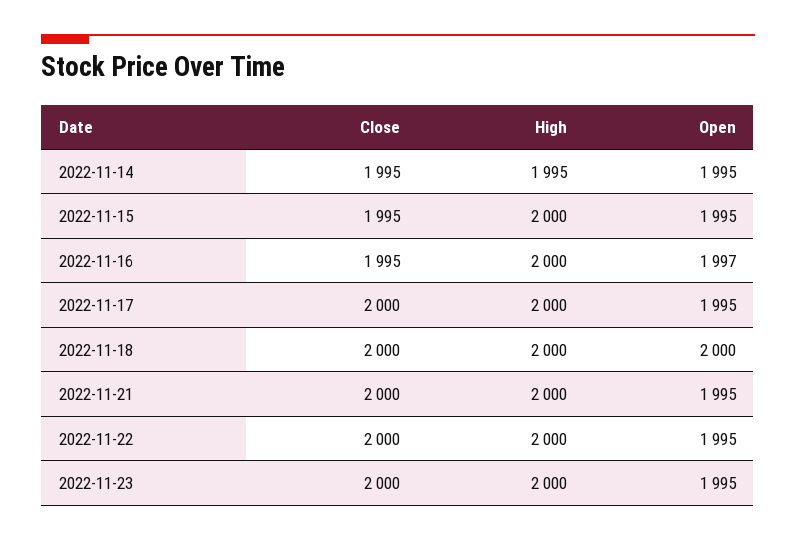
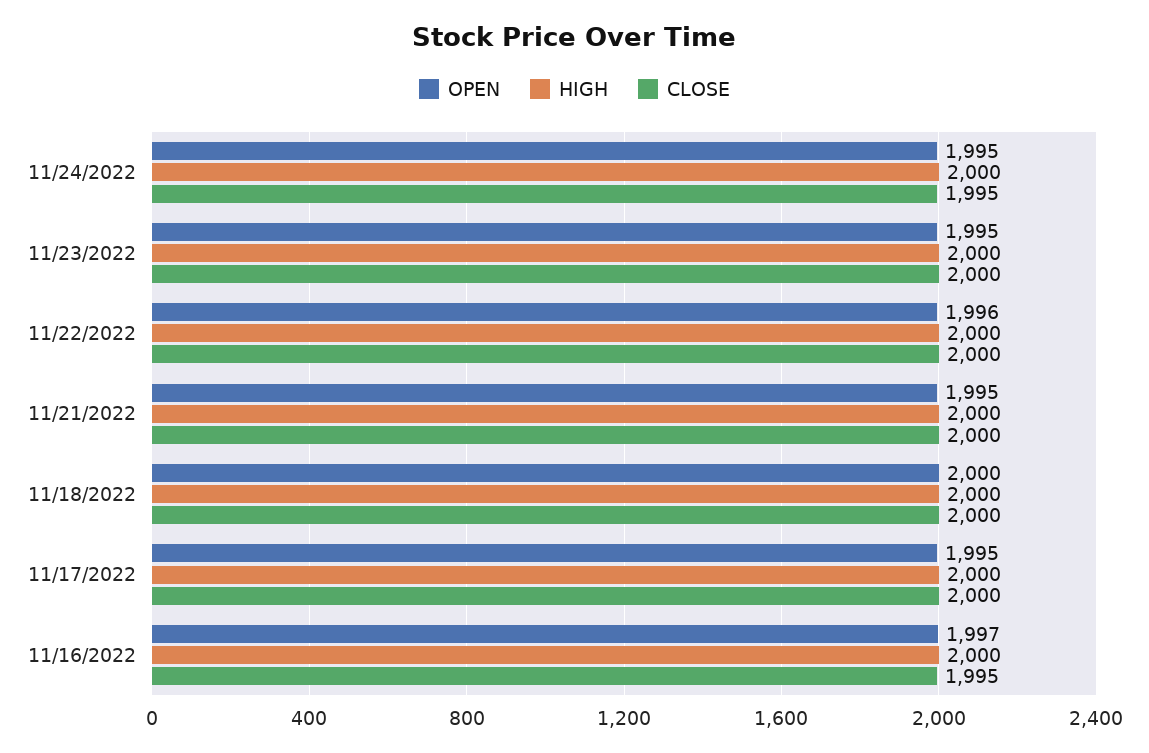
Close, 2022-11-14: 1995 -> none
High, 2022-11-14: 1995 -> none
Open, 2022-11-14: 1995 -> none
Close, 2022-11-15: 1995 -> none
High, 2022-11-15: 2000 -> none
Open, 2022-11-15: 1995 -> none
Open, 2022-11-22: 1995 -> 1996
Open, 11/24/2022: none -> 1995
High, 11/24/2022: none -> 2000
Close, 11/24/2022: none -> 1995

